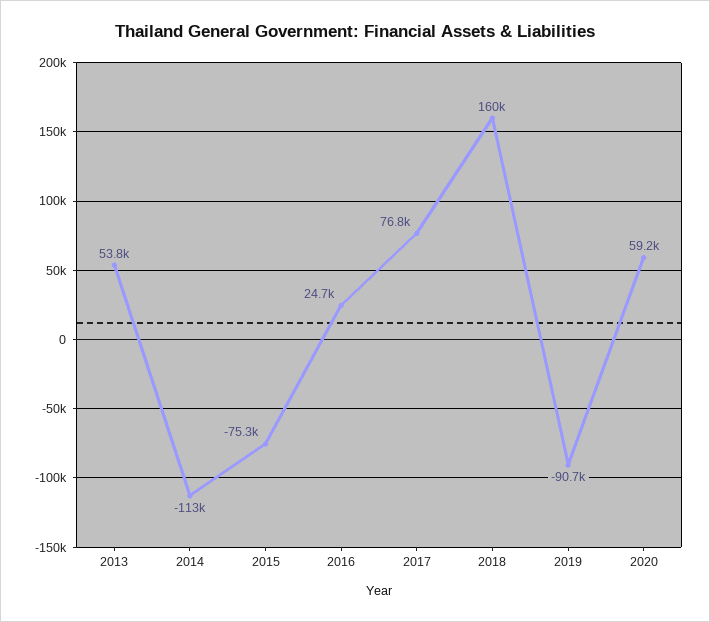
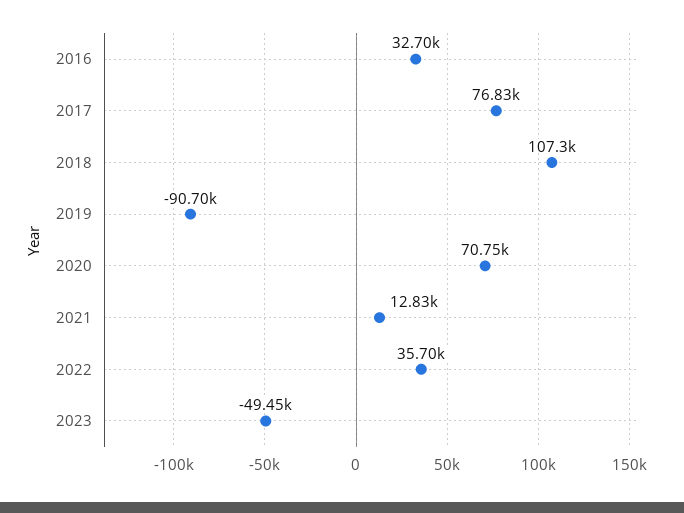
2013: 53800 -> none
2014: -113000 -> none
2015: -75300 -> none
2016: 24700 -> 32700
2018: 160000 -> 107300
2020: 59200 -> 70750
2021: none -> 12830
2022: none -> 35700
2023: none -> -49450

